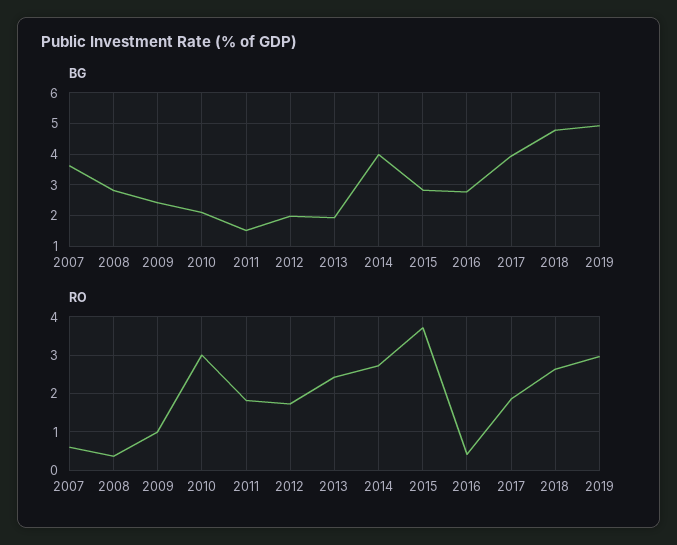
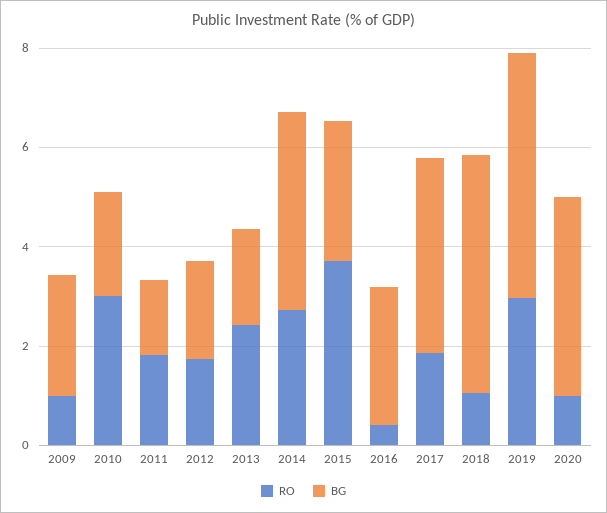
BG, 2007: 3.6 -> none
BG, 2008: 2.8 -> none
RO, 2007: 0.6 -> none
RO, 2008: 0.4 -> none
RO, 2018: 2.6 -> 1
RO, 2020: none -> 1
BG, 2020: none -> 4

